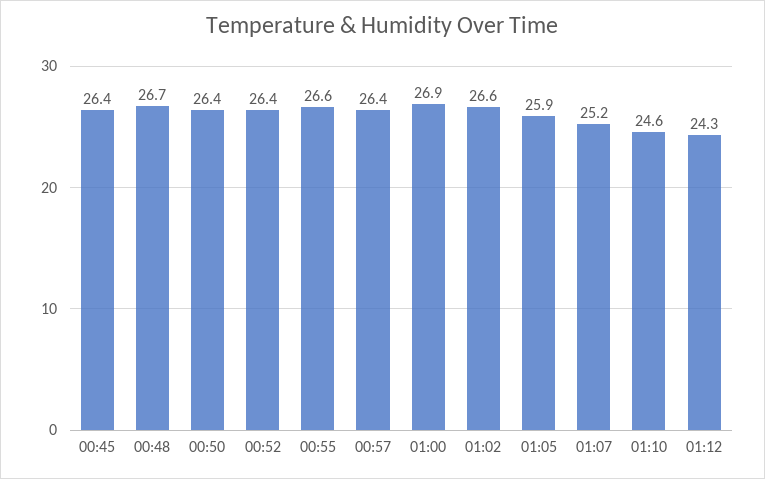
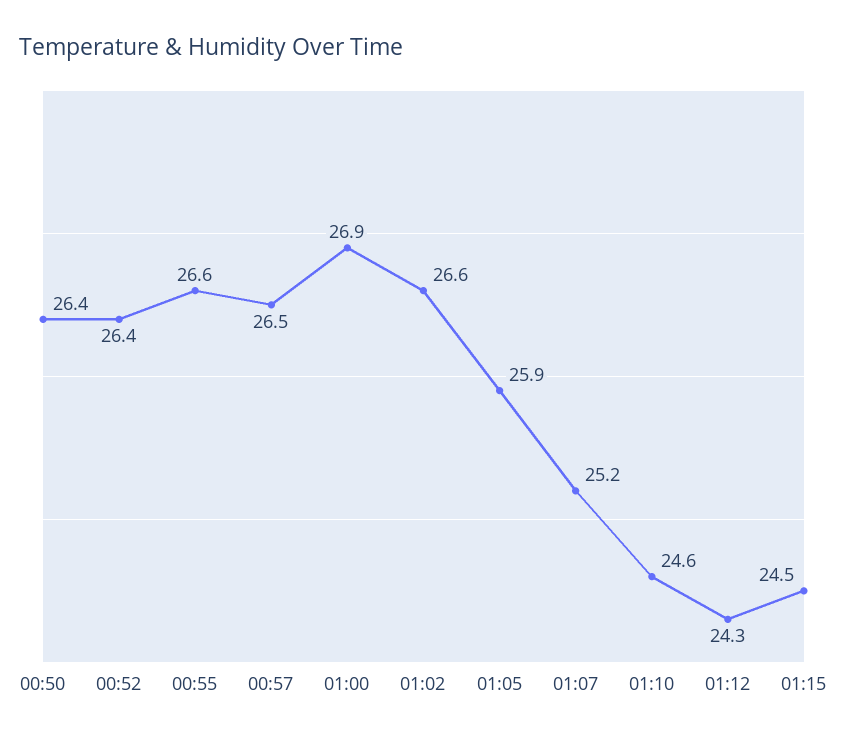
00:45: 26.4 -> none
00:48: 26.7 -> none
00:57: 26.4 -> 26.5
01:15: none -> 24.5

